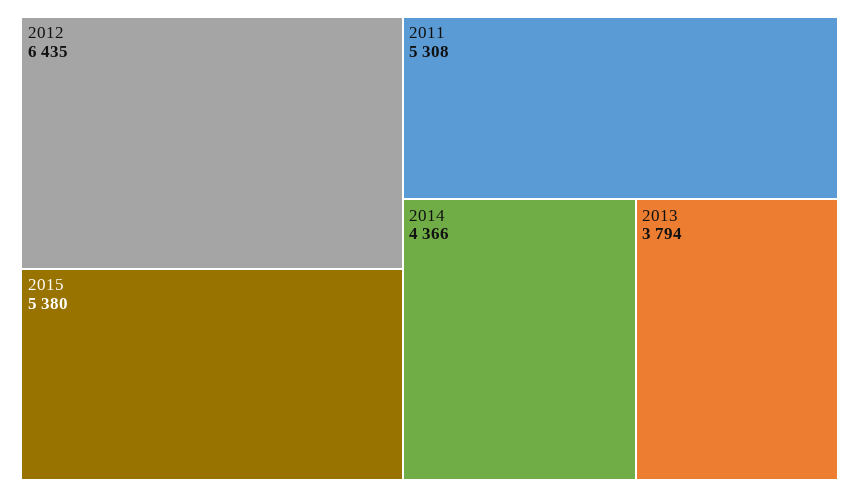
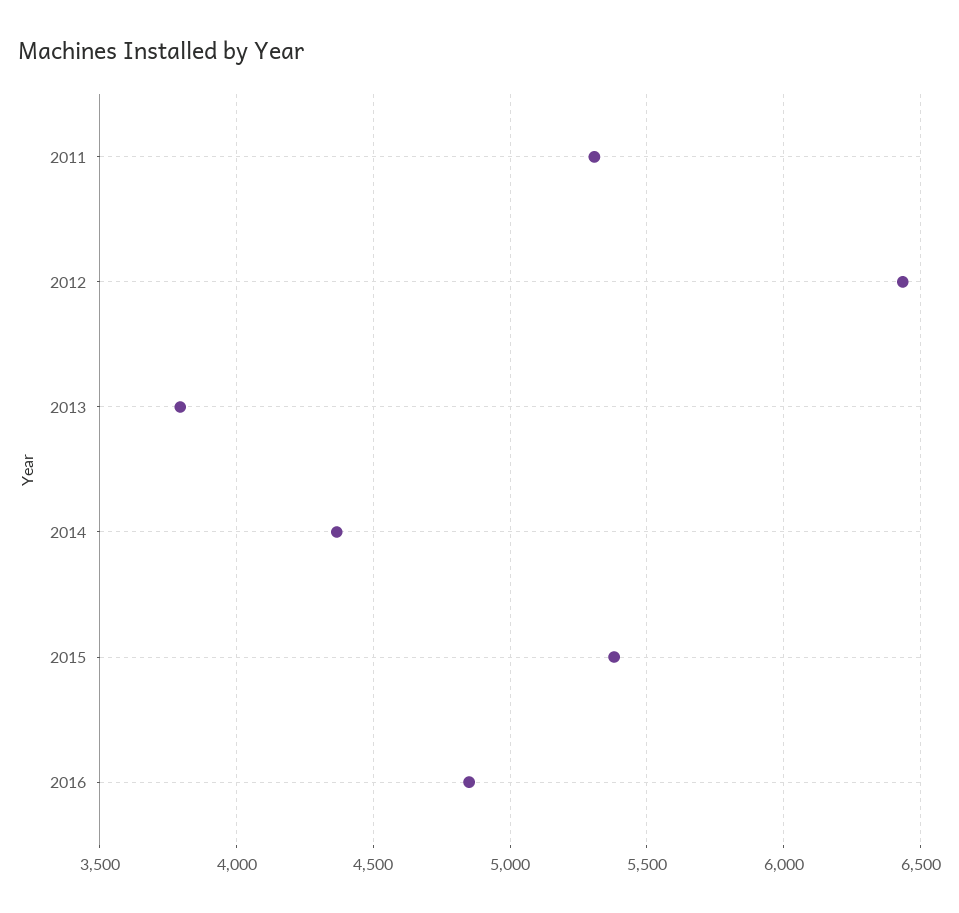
2016: none -> 4850

